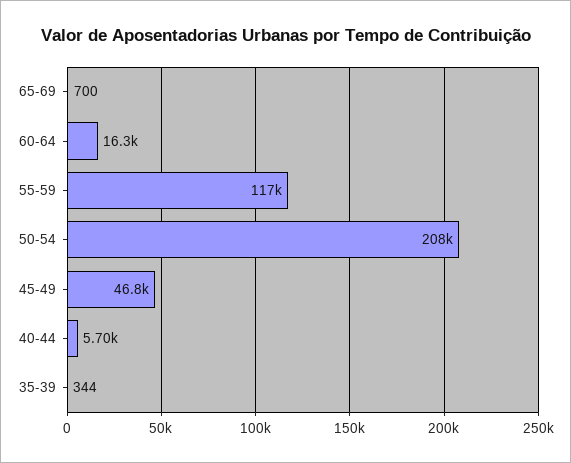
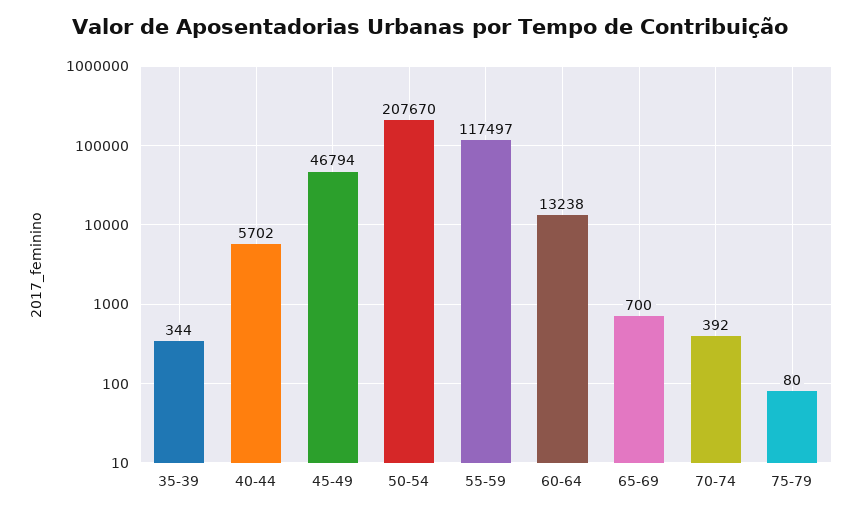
60-64: 16300 -> 13238
70-74: none -> 392
75-79: none -> 80

